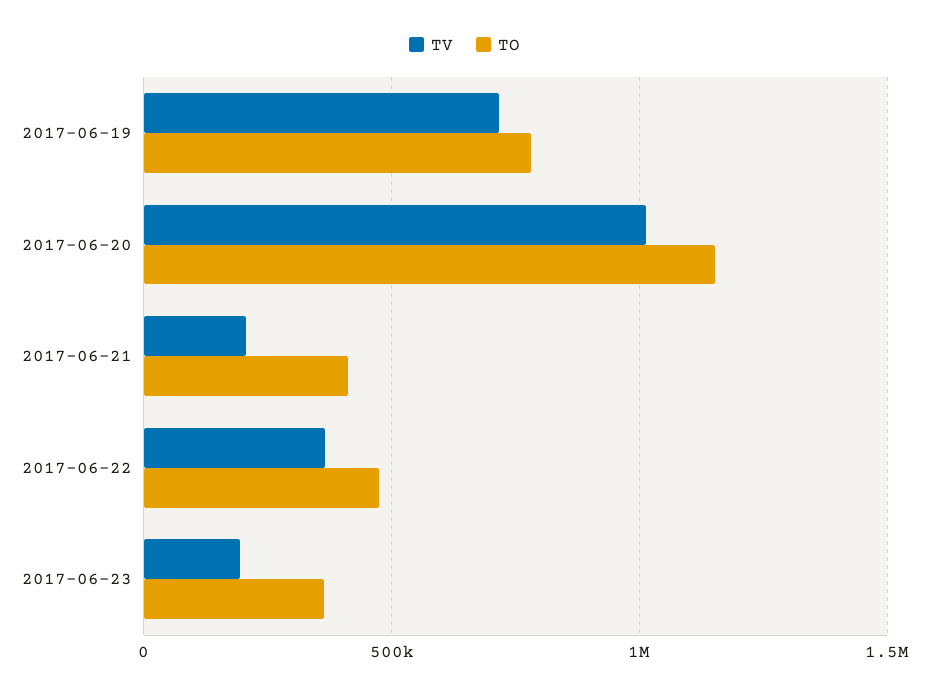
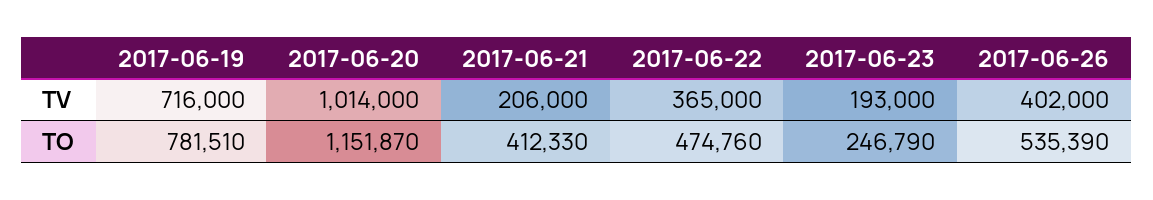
TO, 2017-06-23: 350000 -> 246790
TV, 2017-06-26: none -> 402000
TO, 2017-06-26: none -> 535390

